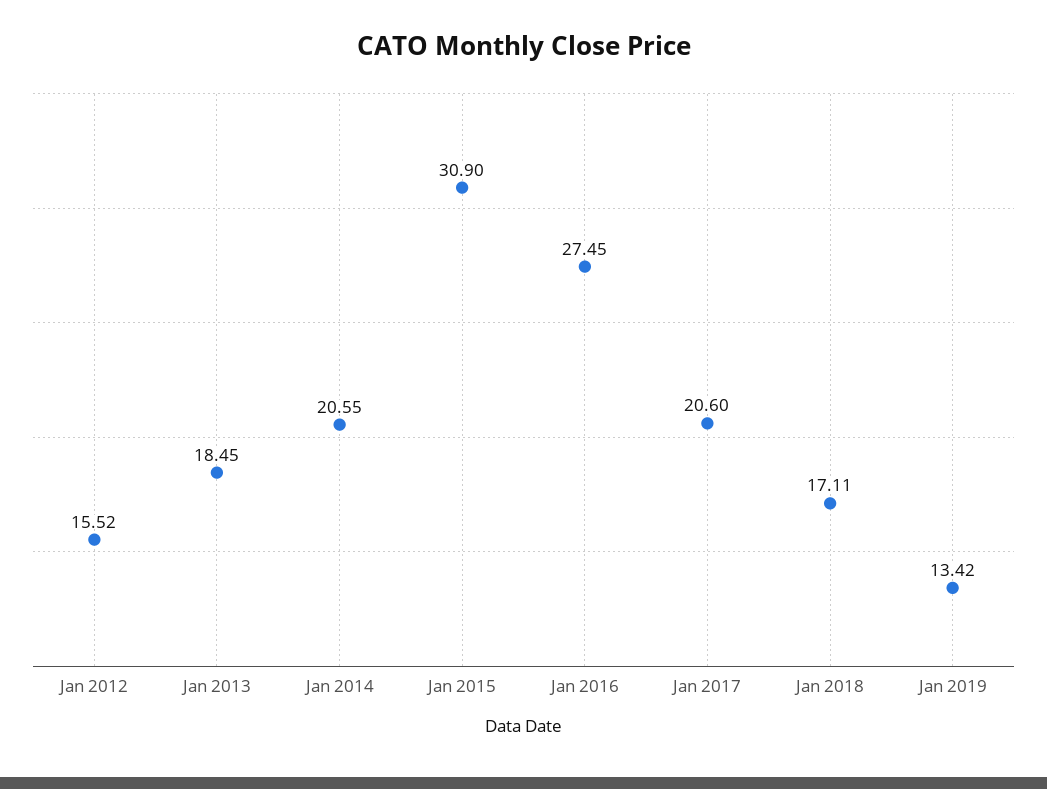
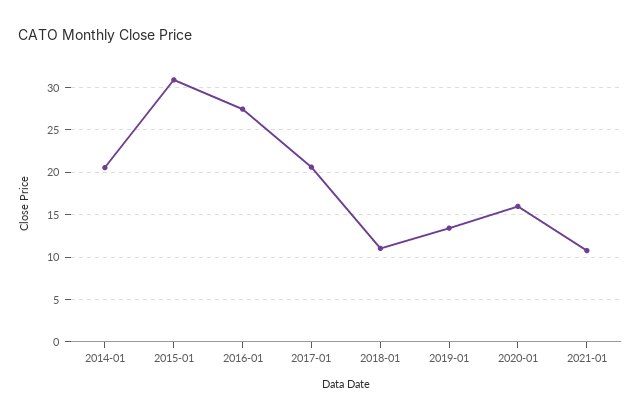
Jan 2012: 15.52 -> none
Jan 2013: 18.45 -> none
Jan 2018: 17.11 -> 11
2020-01: none -> 16
2021-01: none -> 11

